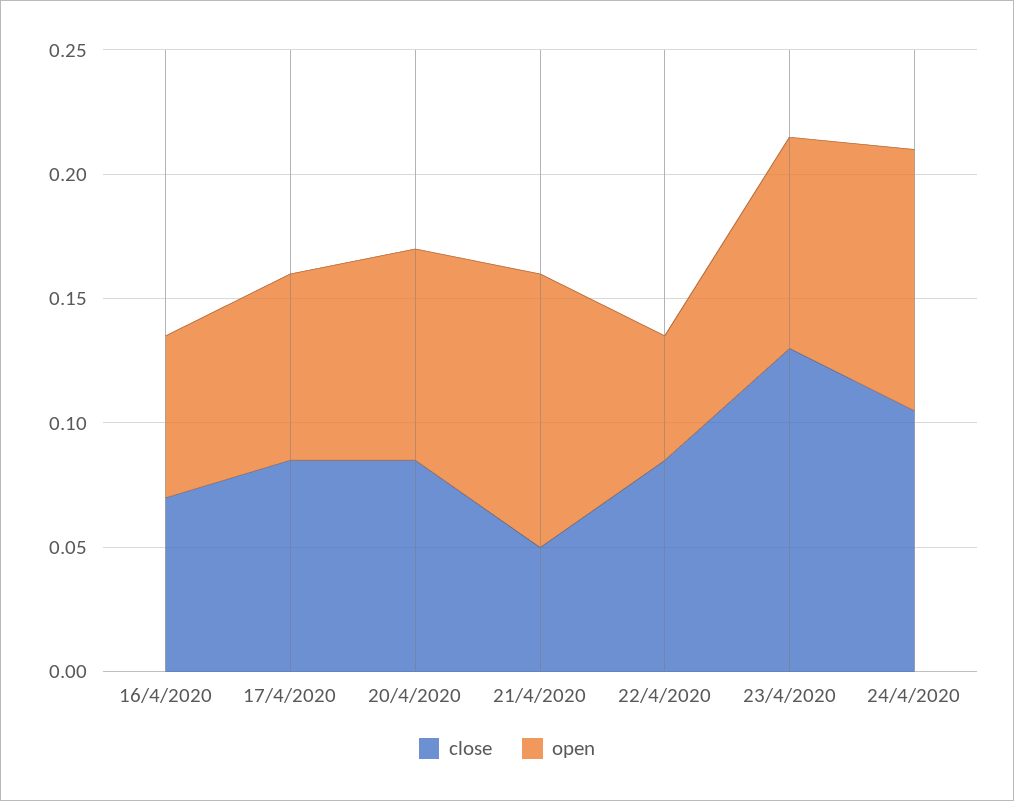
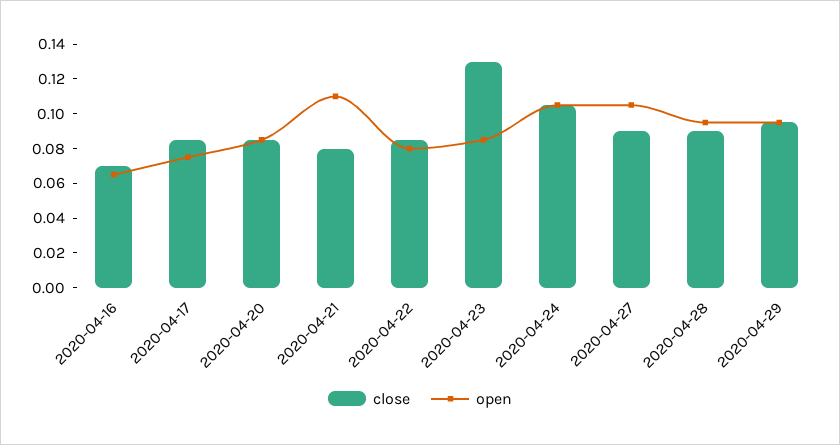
close, 21/4/2020: 0.05 -> 0.08
open, 22/4/2020: 0.05 -> 0.08
close, 2020-04-27: none -> 0.09
open, 2020-04-27: none -> 0.105
close, 2020-04-28: none -> 0.09
open, 2020-04-28: none -> 0.095
close, 2020-04-29: none -> 0.095
open, 2020-04-29: none -> 0.095

